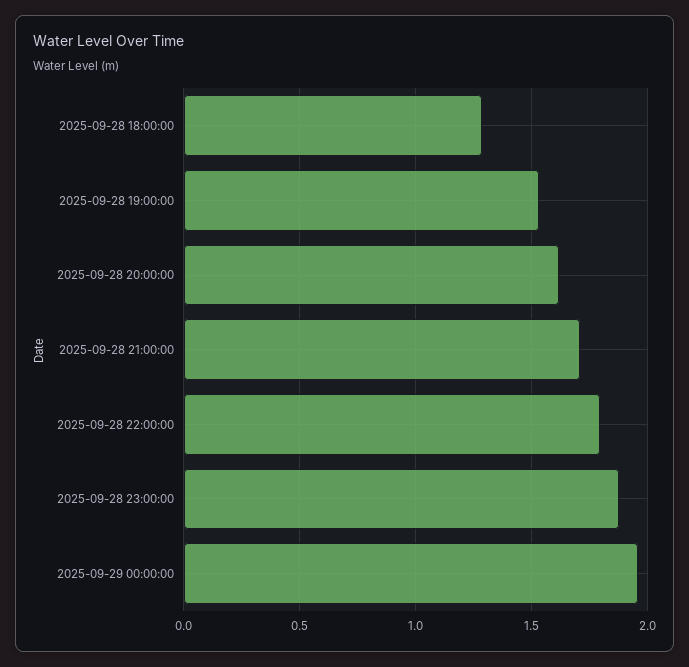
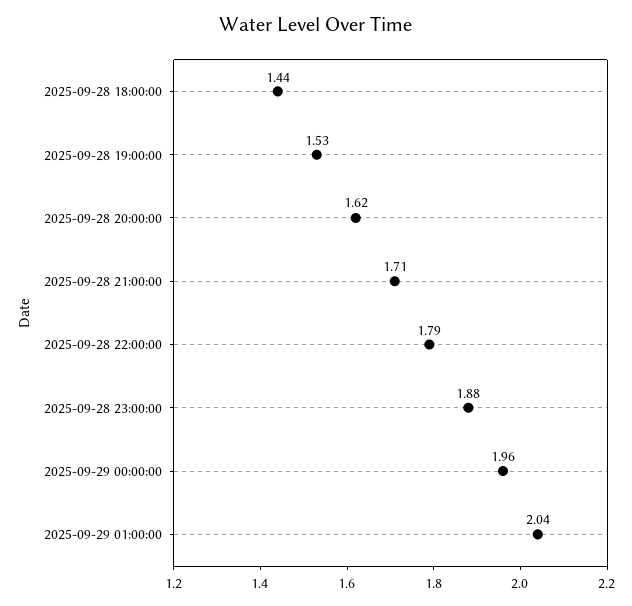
2025-09-28 18:00:00: 1.3 -> 1.44
2025-09-29 01:00:00: none -> 2.04

